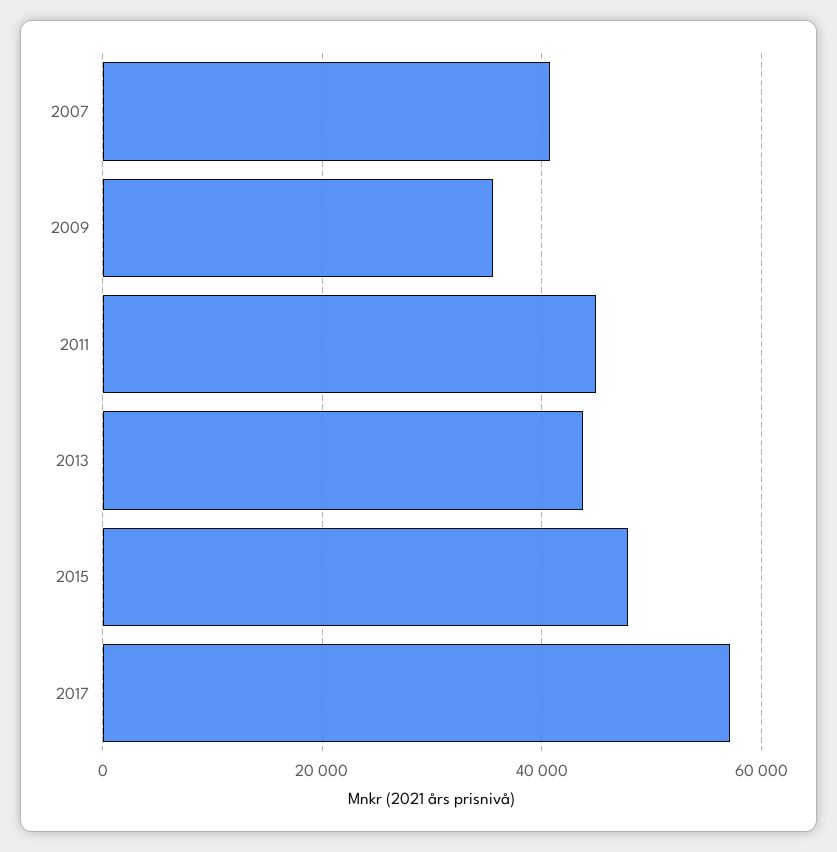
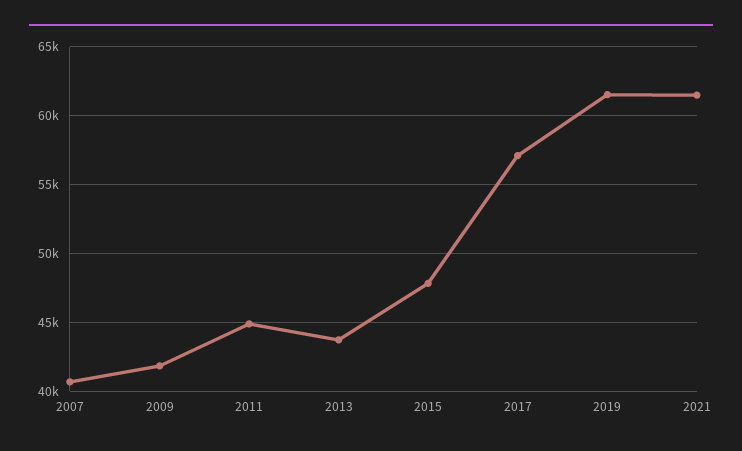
2009: 36000 -> 42000
2019: none -> 61500
2021: none -> 61500

